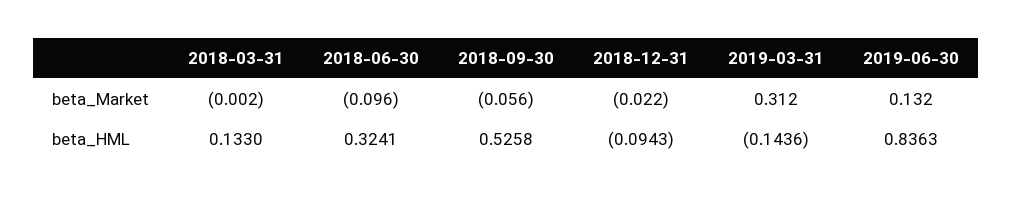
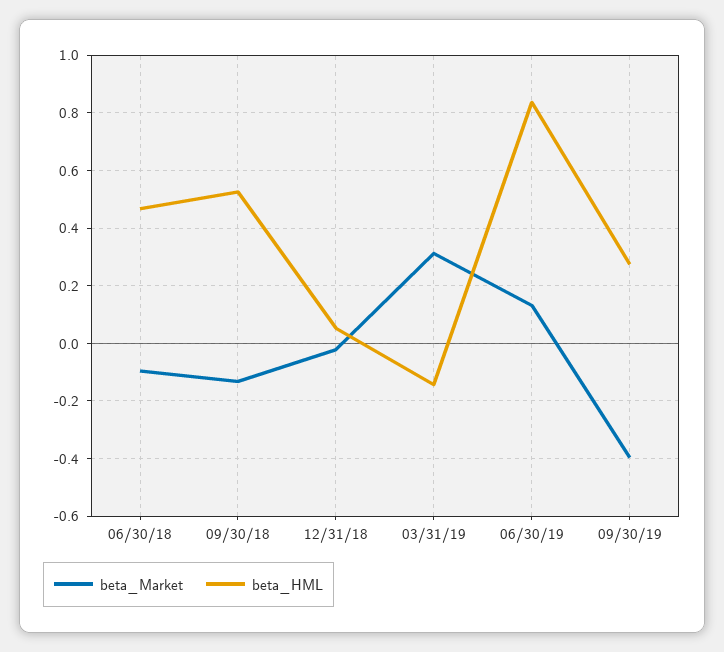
beta_Market, 2018-03-31: -0.002 -> none
beta_Market, 2018-09-30: -0.056 -> -0.125
beta_HML, 2018-03-31: 0.133 -> none
beta_HML, 2018-06-30: 0.3241 -> 0.475
beta_HML, 2018-12-31: -0.0943 -> 0.05
beta_Market, 09/30/19: none -> -0.4
beta_HML, 09/30/19: none -> 0.275

